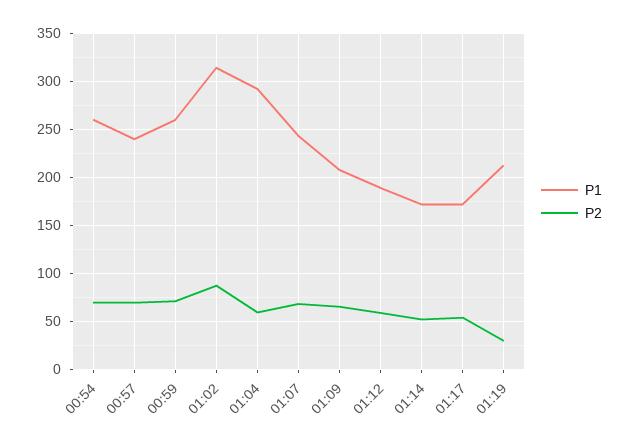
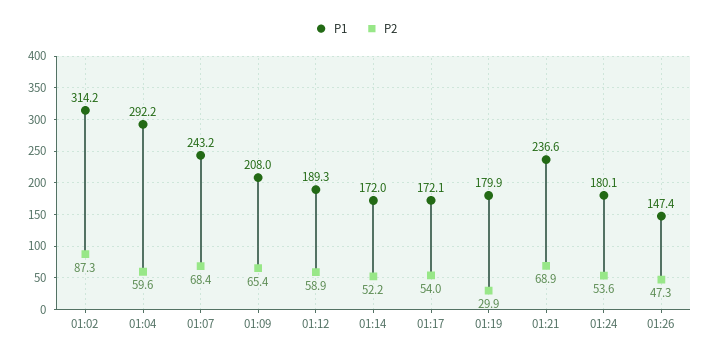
P1, 00:54: 260 -> none
P2, 00:54: 70 -> none
P1, 00:57: 240 -> none
P2, 00:57: 70 -> none
P1, 00:59: 260 -> none
P2, 00:59: 70 -> none
P1, 01:19: 210 -> 179.9
P1, 01:21: none -> 236.6
P2, 01:21: none -> 68.9
P1, 01:24: none -> 180.1
P2, 01:24: none -> 53.6
P1, 01:26: none -> 147.4
P2, 01:26: none -> 47.3

